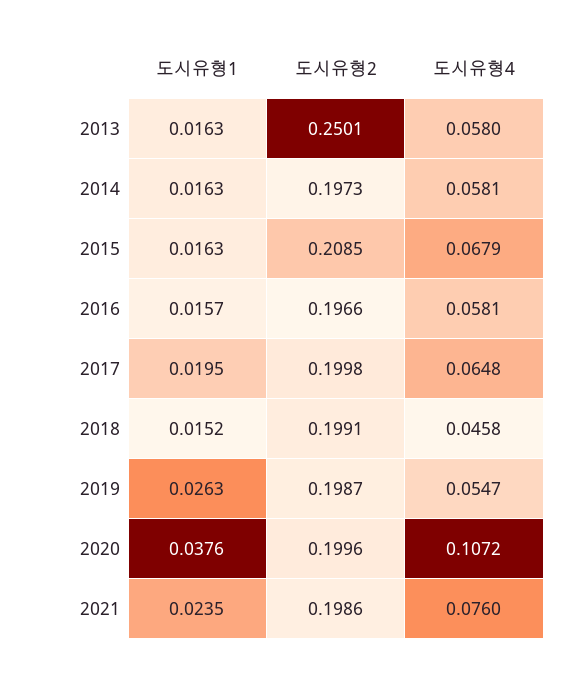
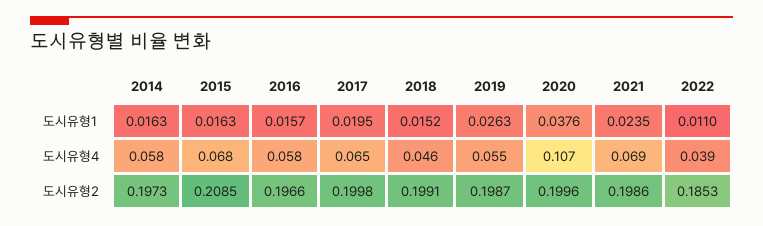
도시유형1, 2013: 0.0163 -> none
도시유형2, 2013: 0.2501 -> none
도시유형4, 2013: 0.058 -> none
도시유형4, 2021: 0.076 -> 0.069
도시유형1, 2022: none -> 0.011
도시유형4, 2022: none -> 0.039
도시유형2, 2022: none -> 0.1853

